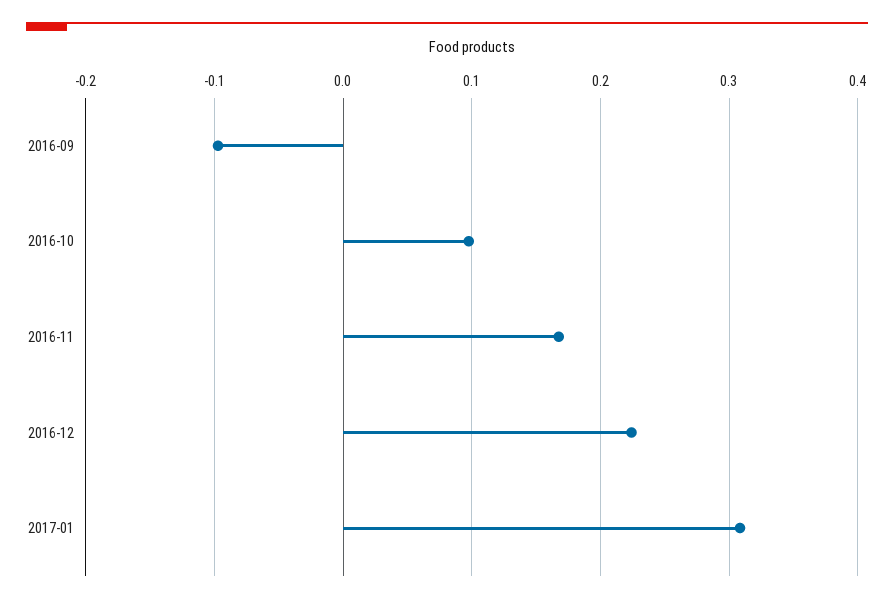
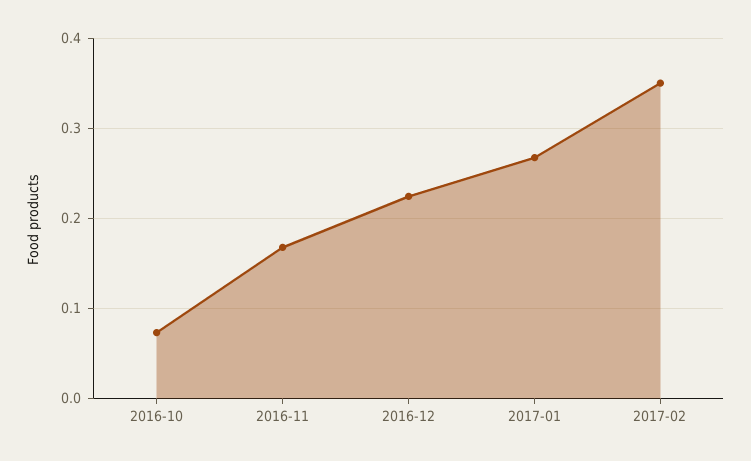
2016-09: -0.1 -> none
2016-10: 0.1 -> 0.07
2017-01: 0.31 -> 0.27
2017-02: none -> 0.35

